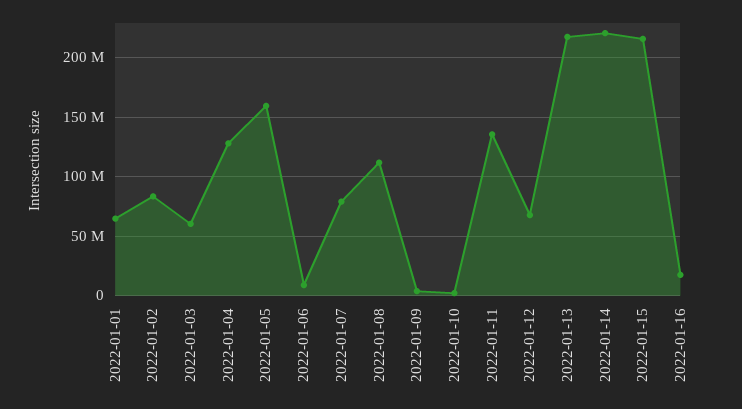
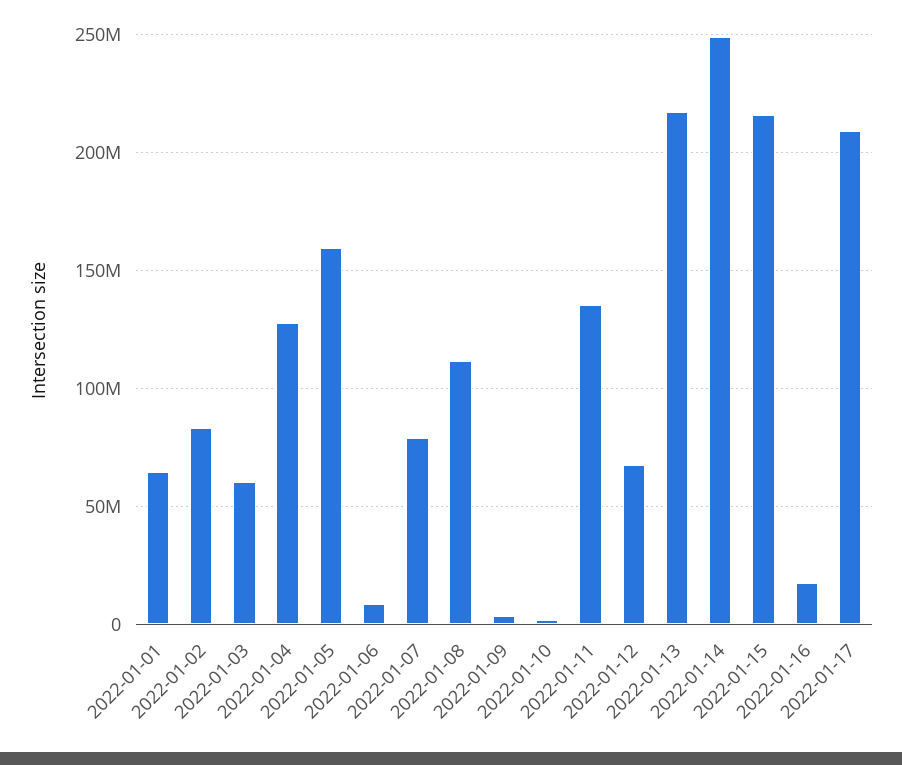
2022-01-14: 220000000 -> 250000000
2022-01-17: none -> 210000000

